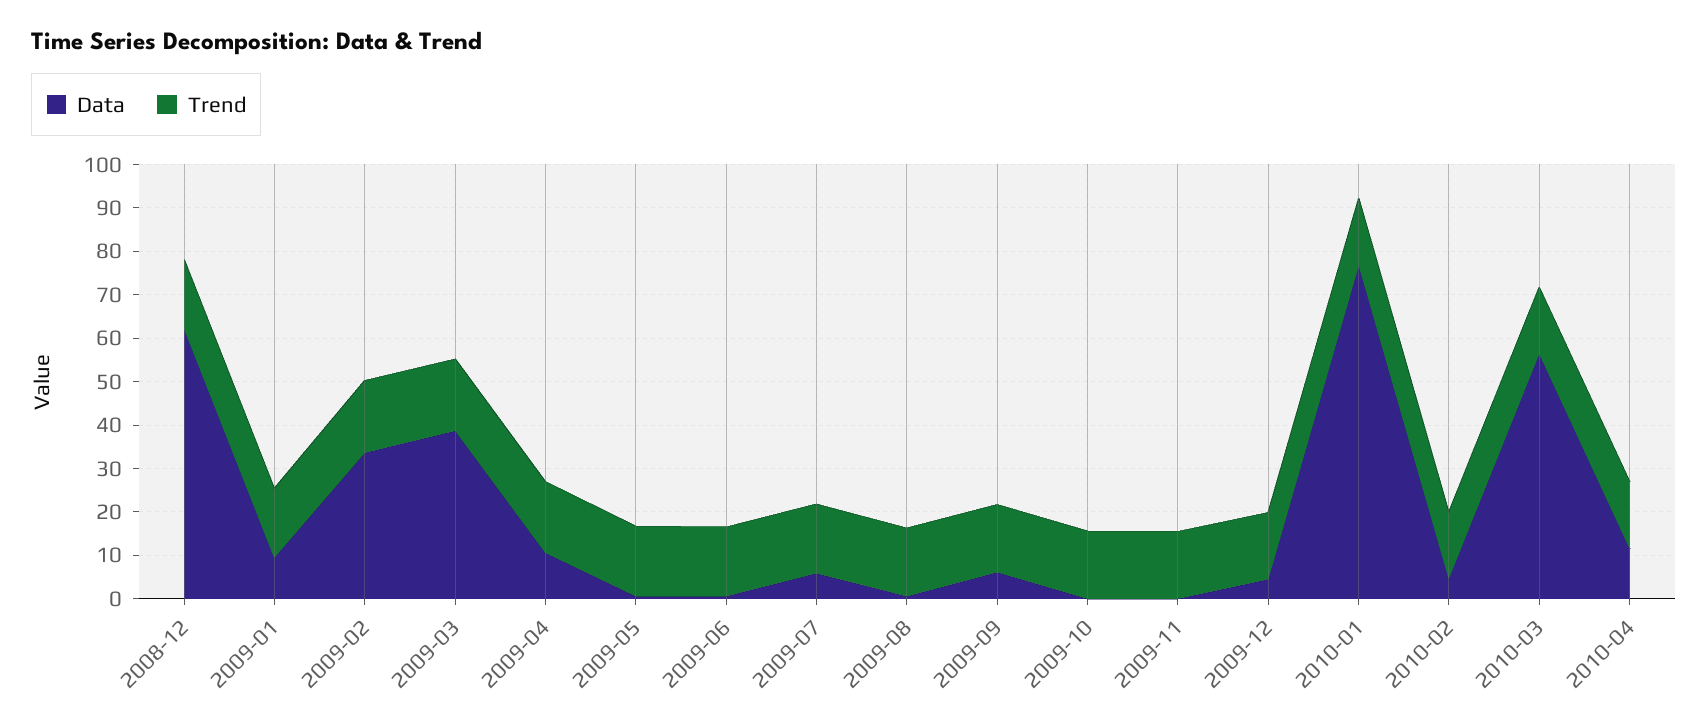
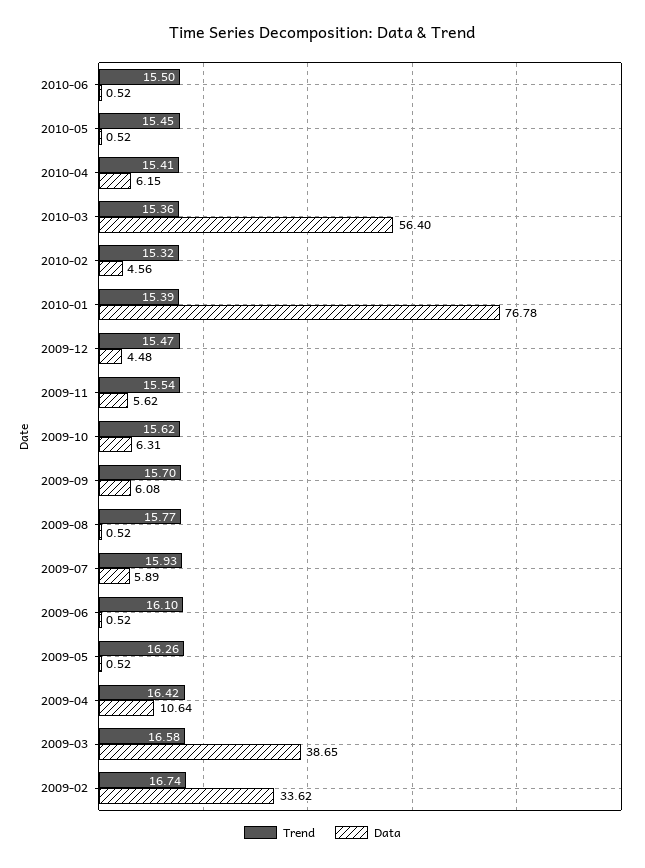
Data, 2008-12: 62 -> none
Trend, 2008-12: 16 -> none
Data, 2009-01: 10 -> none
Trend, 2009-01: 16 -> none
Data, 2009-10: 0 -> 6.31
Data, 2009-11: 0 -> 5.62
Data, 2010-04: 12 -> 6.15
Trend, 2010-06: none -> 15.5
Data, 2010-06: none -> 0.52
Trend, 2010-05: none -> 15.45
Data, 2010-05: none -> 0.52

